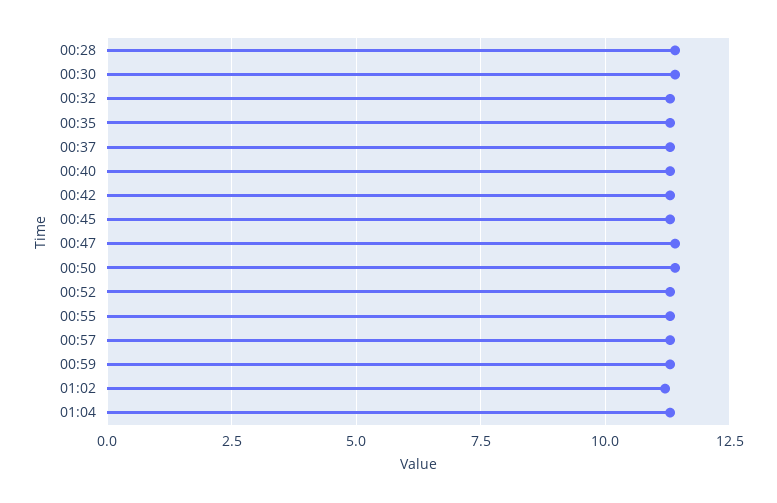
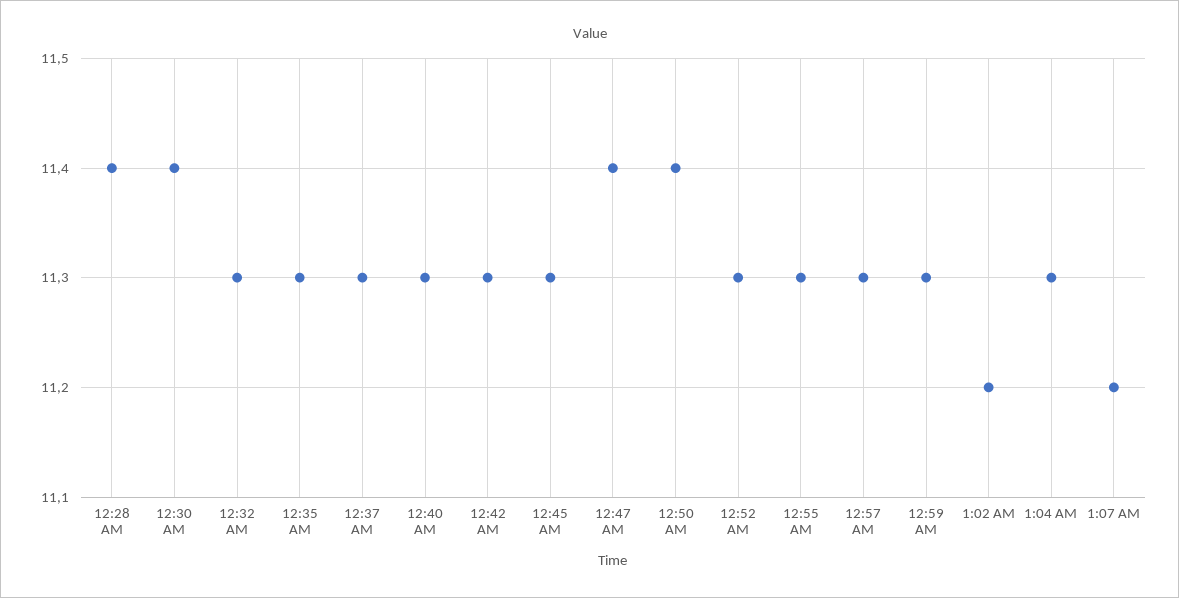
1:07 AM: none -> 11.2

